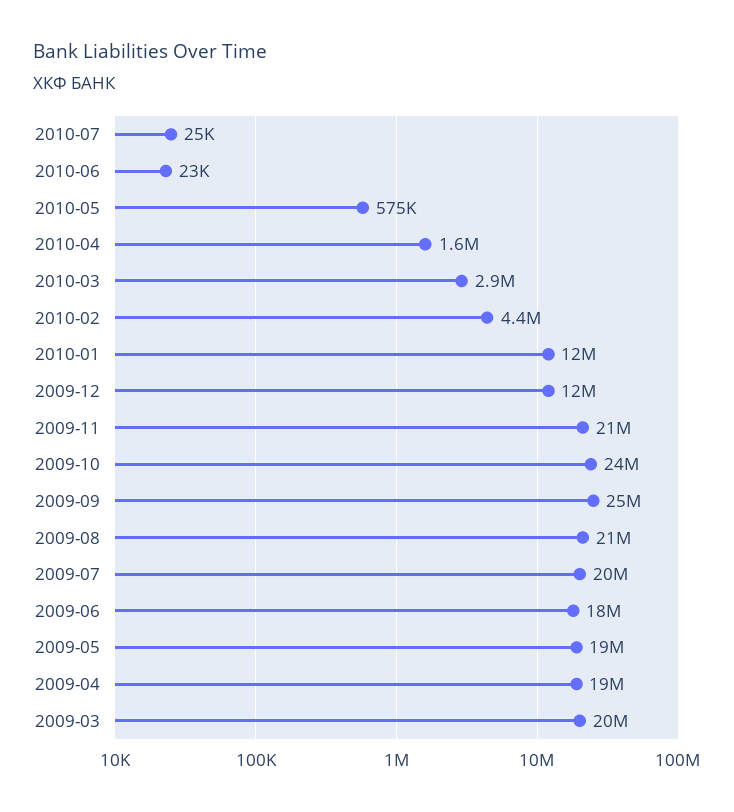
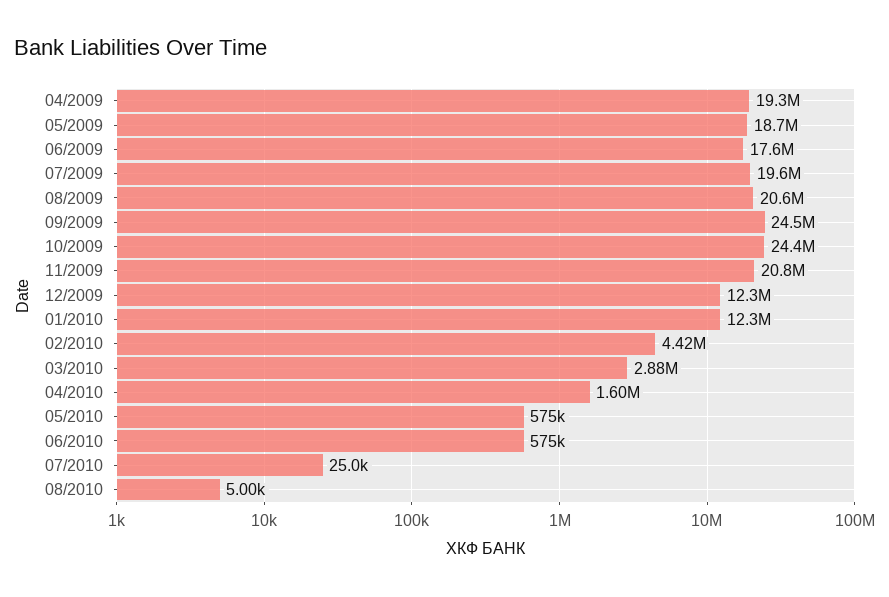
2010-06: 23000 -> 575000
2009-03: 20000000 -> none
08/2010: none -> 5000

